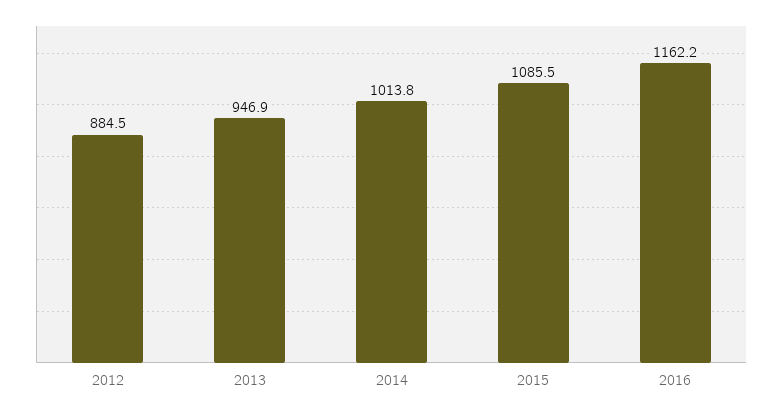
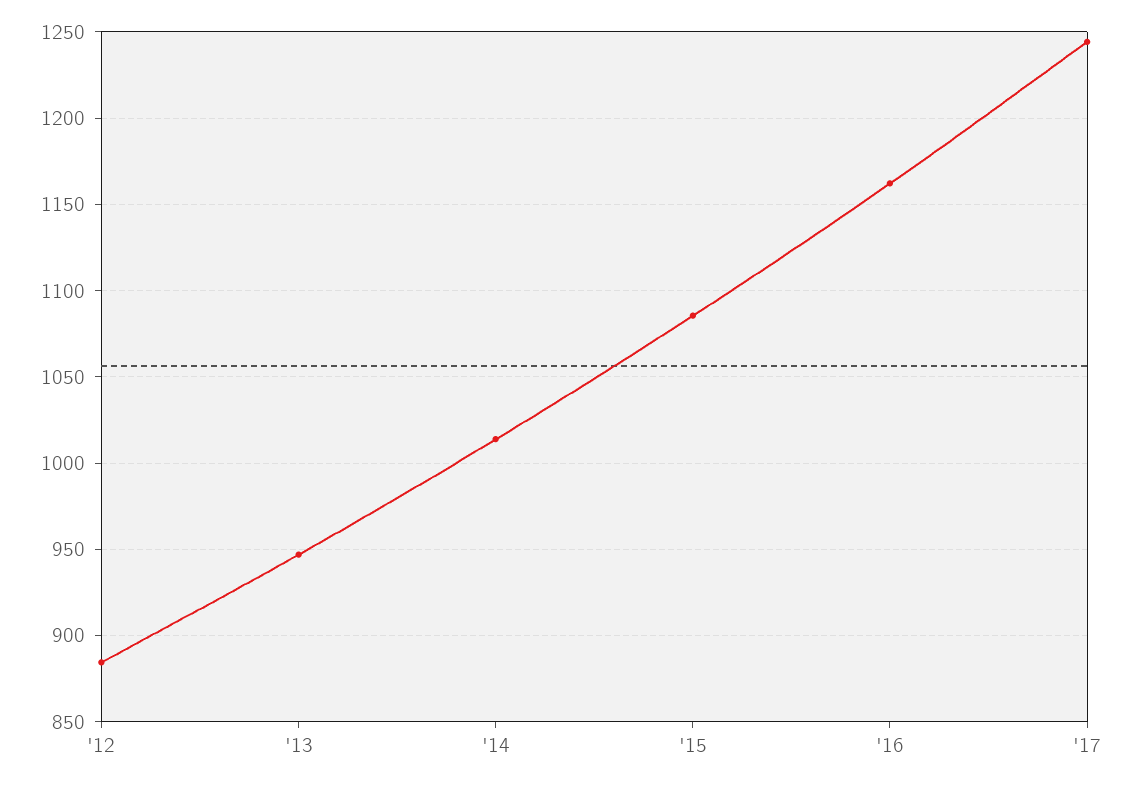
'17: none -> 1245

